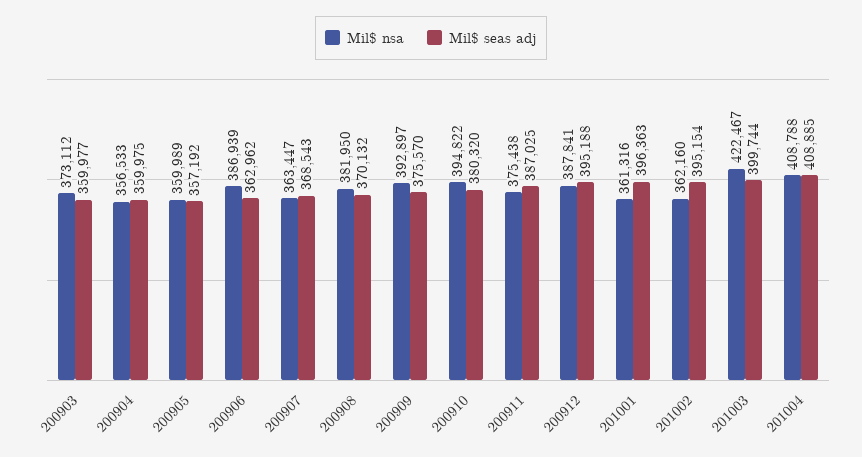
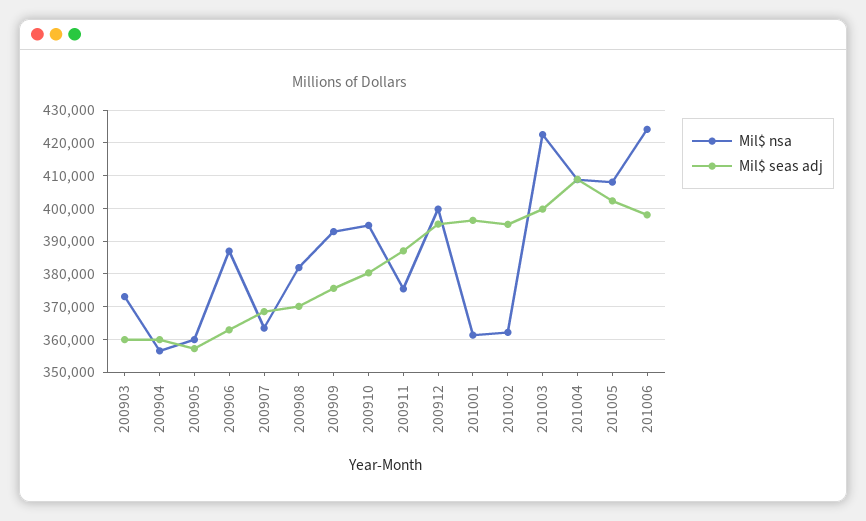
Mil$ nsa, 200912: 387841 -> 400000
Mil$ nsa, 201005: none -> 408000
Mil$ seas adj, 201005: none -> 402000
Mil$ nsa, 201006: none -> 424000
Mil$ seas adj, 201006: none -> 398000

